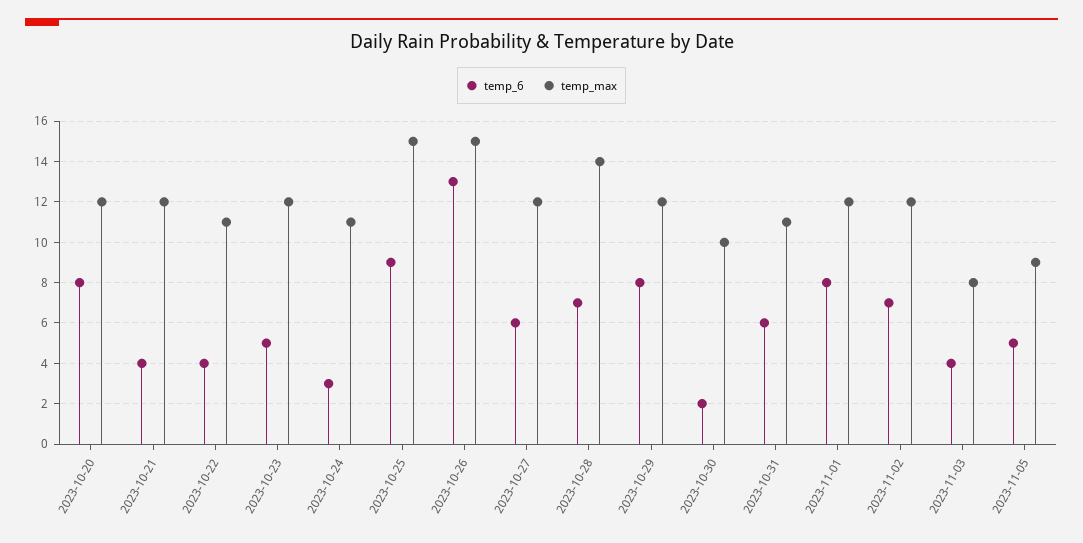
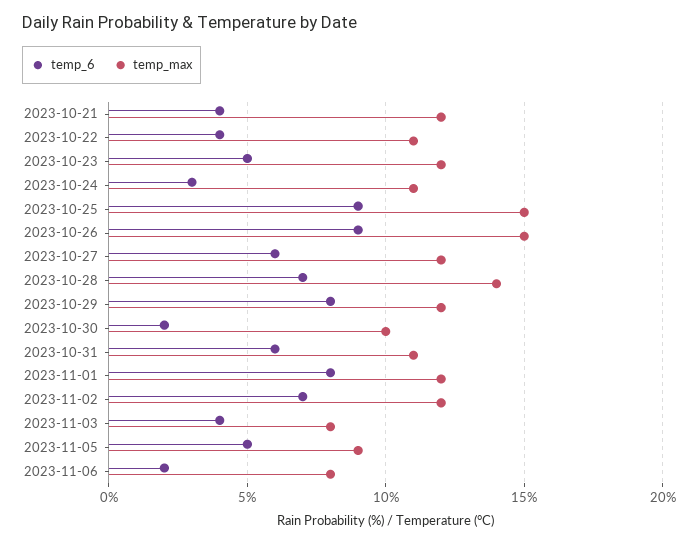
temp_6, 2023-10-20: 8 -> none
temp_max, 2023-10-20: 12 -> none
temp_6, 2023-10-26: 13 -> 9
temp_6, 2023-11-06: none -> 2
temp_max, 2023-11-06: none -> 8

